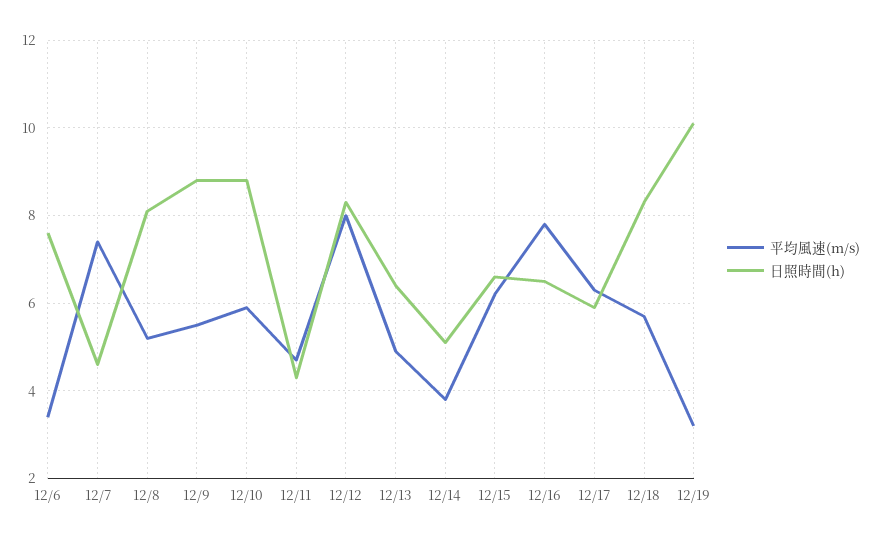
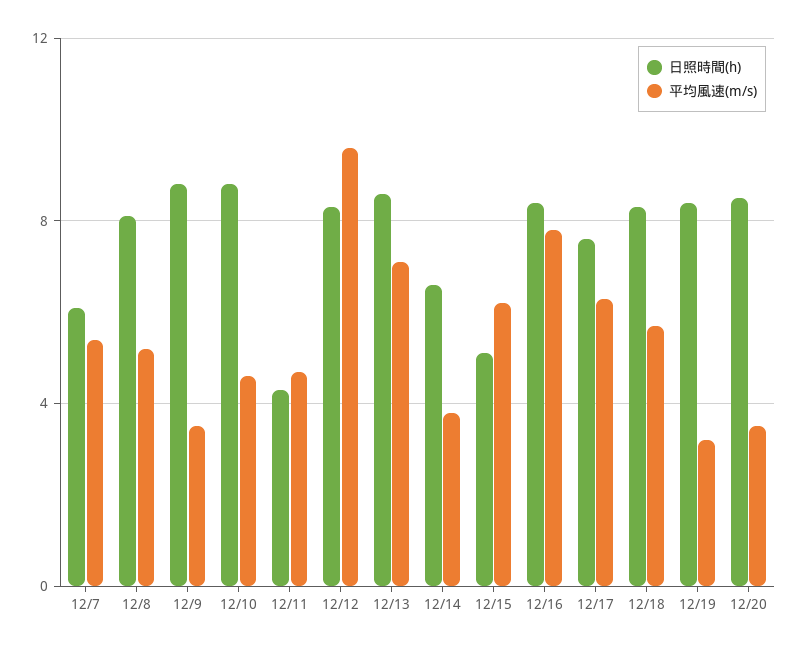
平均風速(m/s), 12/6: 3.5 -> none
日照時間(h), 12/6: 7.5 -> none
平均風速(m/s), 12/7: 7.5 -> 5.5
日照時間(h), 12/7: 4.5 -> 6
平均風速(m/s), 12/9: 5.5 -> 3.5
平均風速(m/s), 12/10: 6 -> 4.5
平均風速(m/s), 12/12: 8 -> 9.5
平均風速(m/s), 12/13: 5 -> 7
日照時間(h), 12/13: 6.5 -> 8.5
日照時間(h), 12/14: 5 -> 6.5
日照時間(h), 12/15: 6.5 -> 5
日照時間(h), 12/16: 6.5 -> 8.5
日照時間(h), 12/17: 6 -> 7.5
日照時間(h), 12/19: 10 -> 8.5
日照時間(h), 12/20: none -> 8.5
平均風速(m/s), 12/20: none -> 3.5

